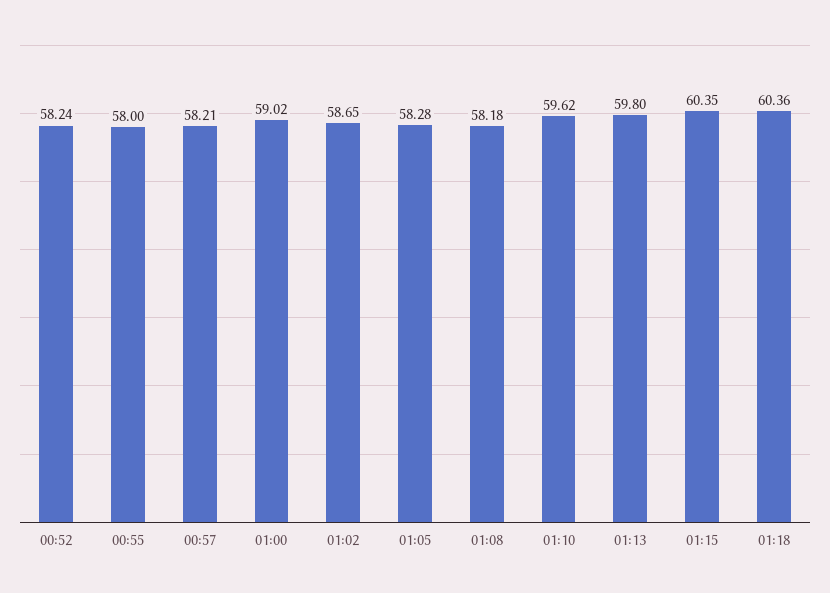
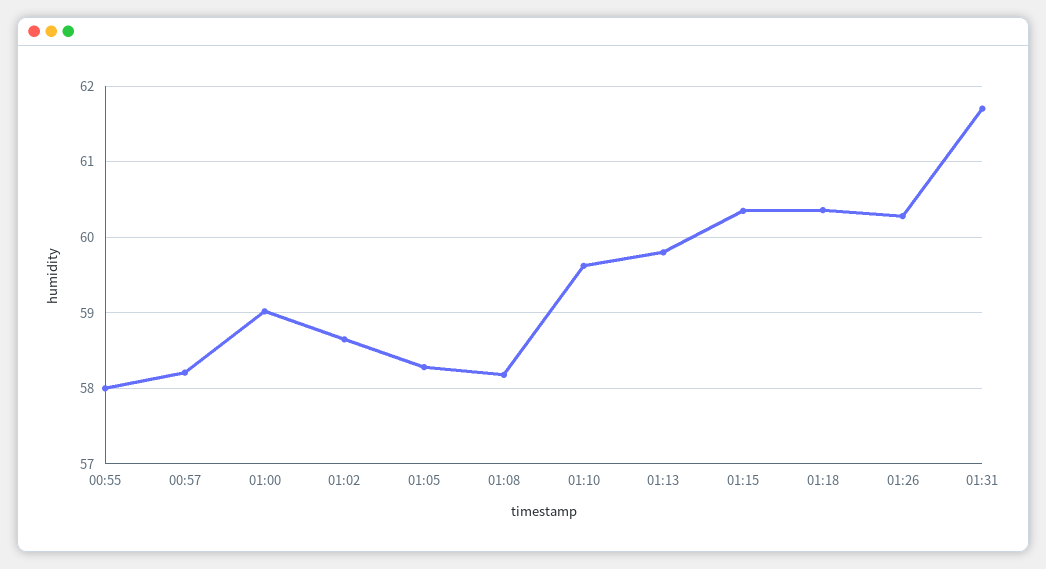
00:52: 58.24 -> none
01:26: none -> 60.3
01:31: none -> 61.7

